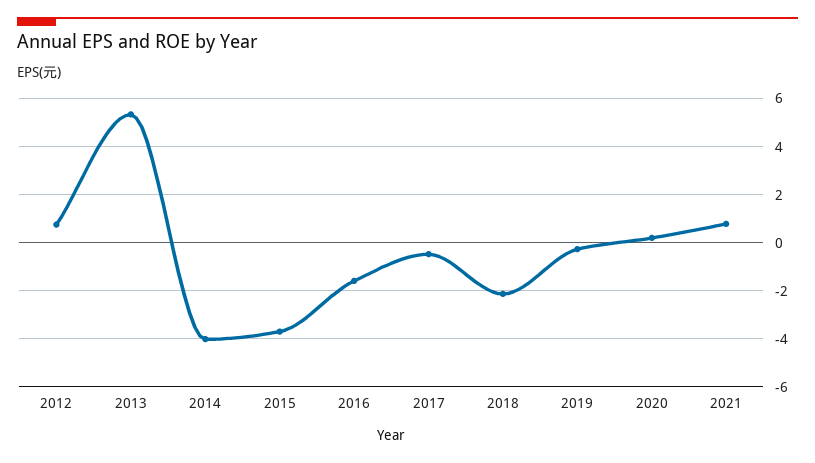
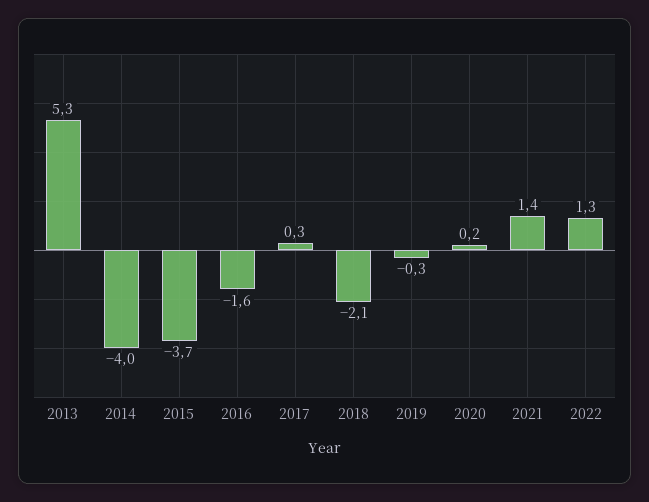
2012: 0.75 -> none
2017: -0.5 -> 0.3
2021: 0.75 -> 1.4
2022: none -> 1.3

